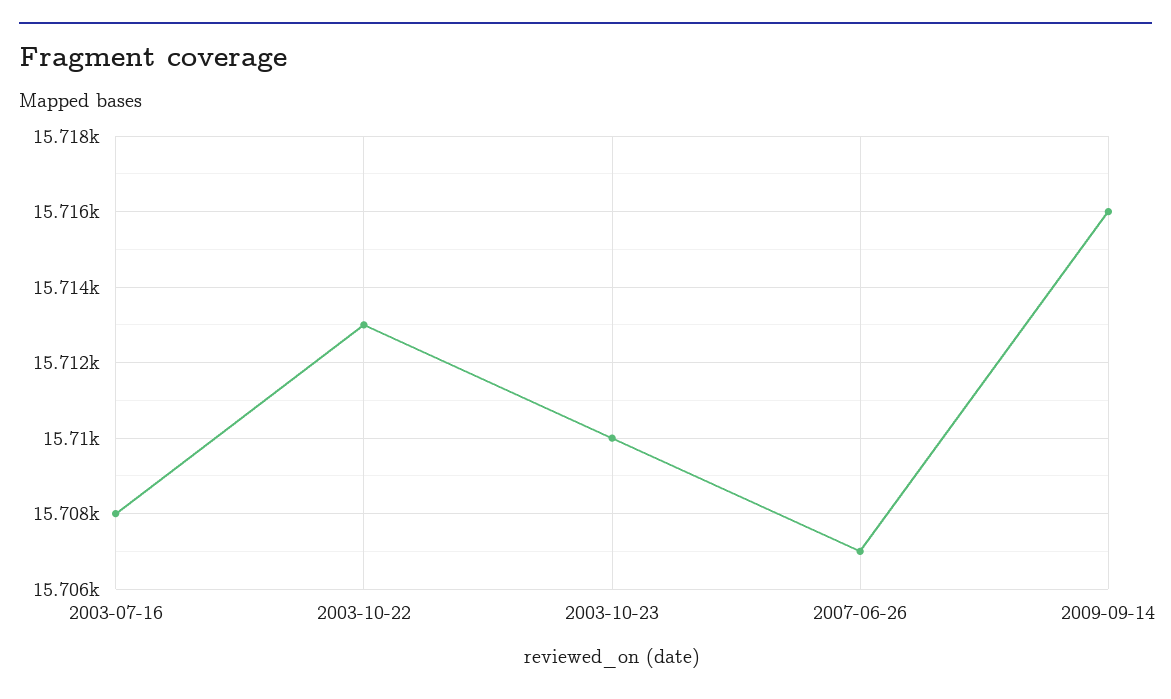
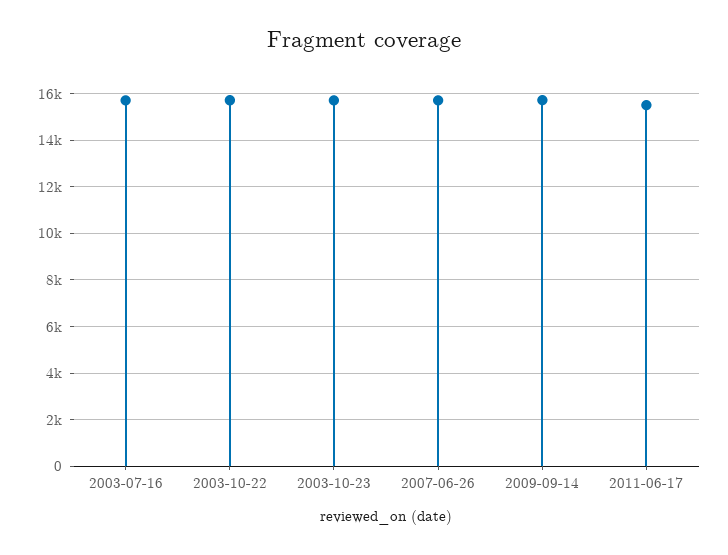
2011-06-17: none -> 15500

